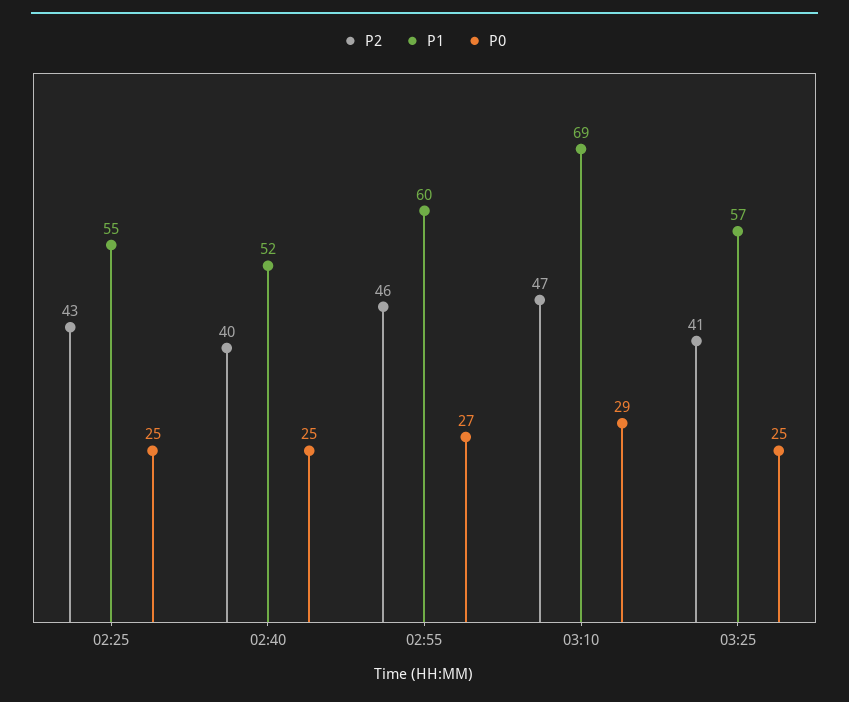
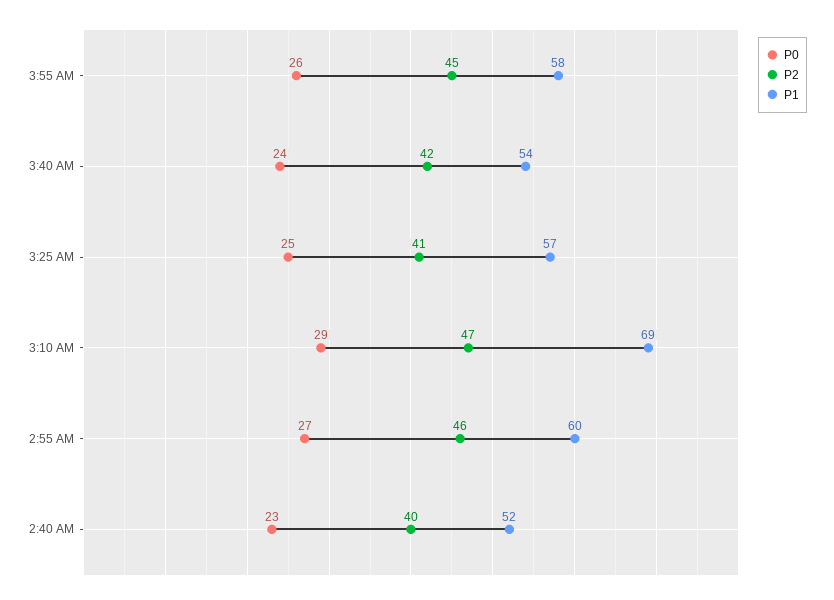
P2, 02:25: 43 -> none
P1, 02:25: 55 -> none
P0, 02:25: 25 -> none
P0, 02:40: 25 -> 23
P0, 3:55 AM: none -> 26
P2, 3:55 AM: none -> 45
P1, 3:55 AM: none -> 58
P0, 3:40 AM: none -> 24
P2, 3:40 AM: none -> 42
P1, 3:40 AM: none -> 54

